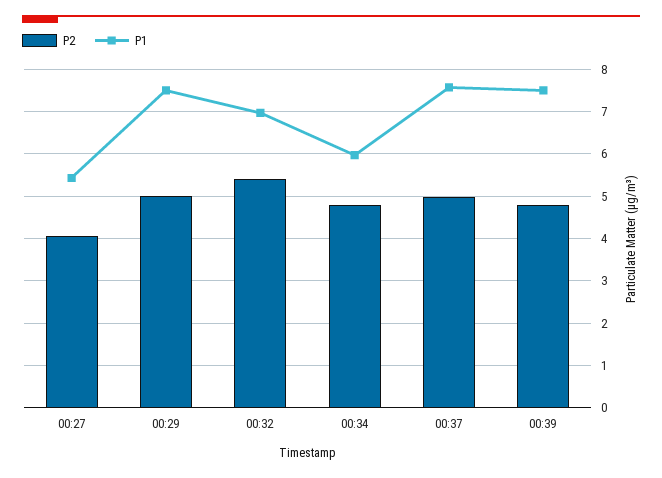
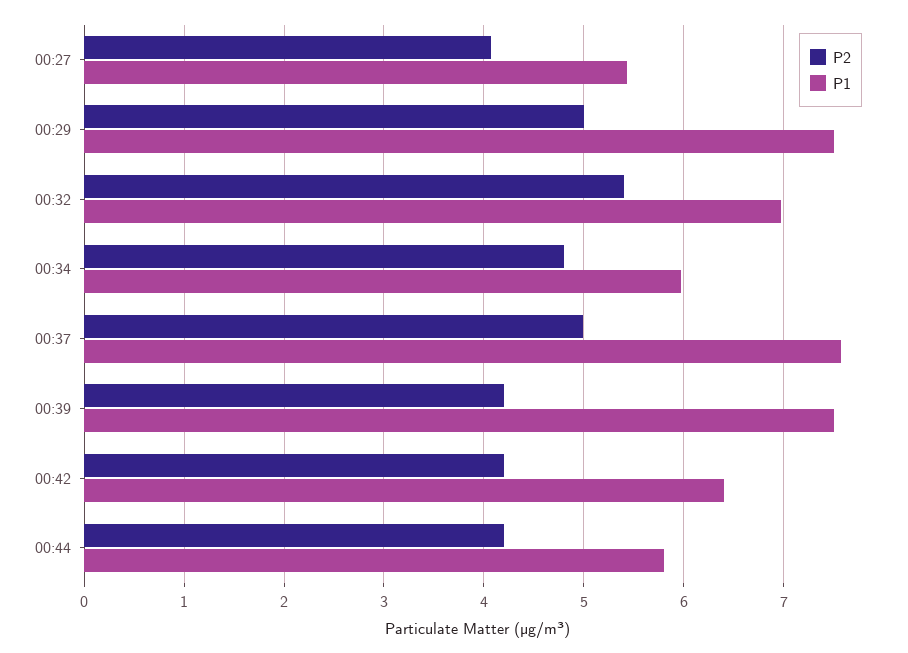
P2, 00:39: 4.8 -> 4.2
P2, 00:42: none -> 4.2
P1, 00:42: none -> 6.4
P2, 00:44: none -> 4.2
P1, 00:44: none -> 5.8

